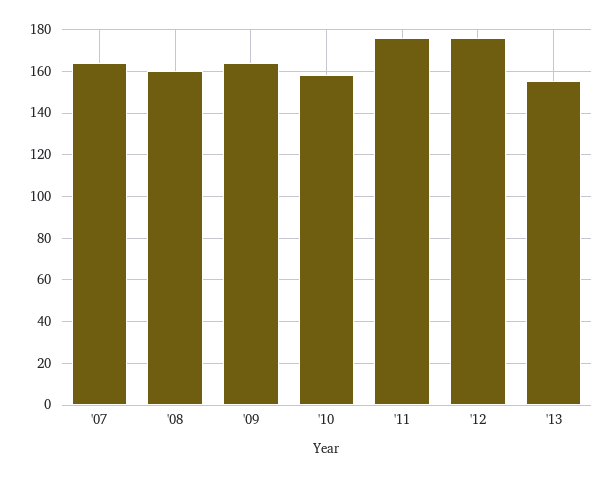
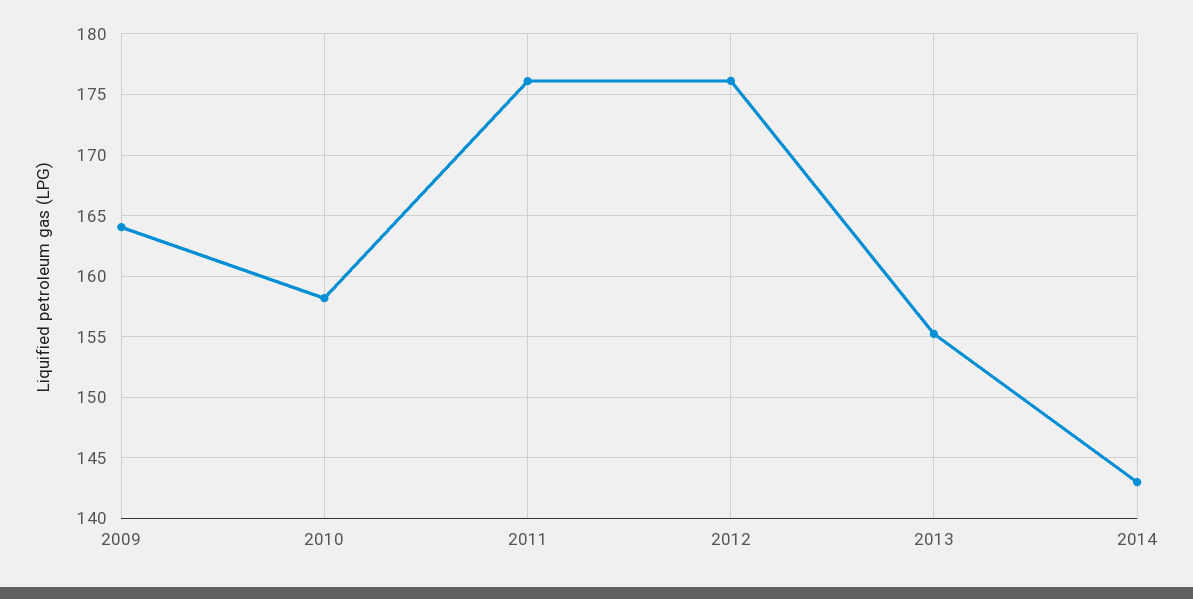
'07: 165 -> none
'08: 160 -> none
2014: none -> 143

